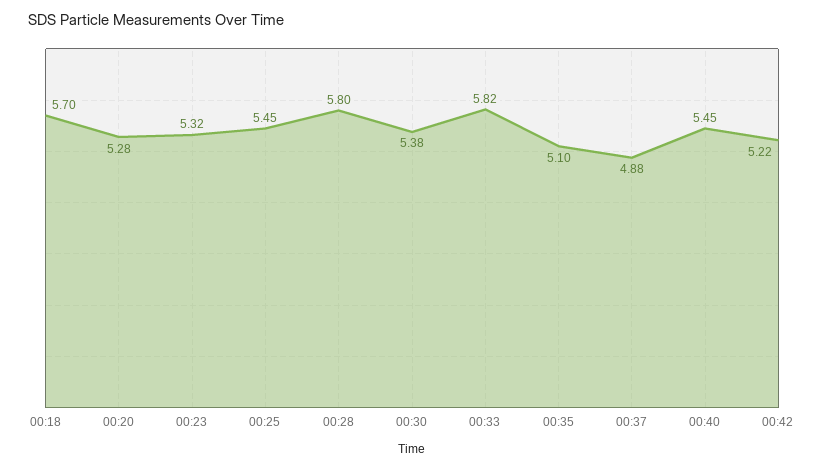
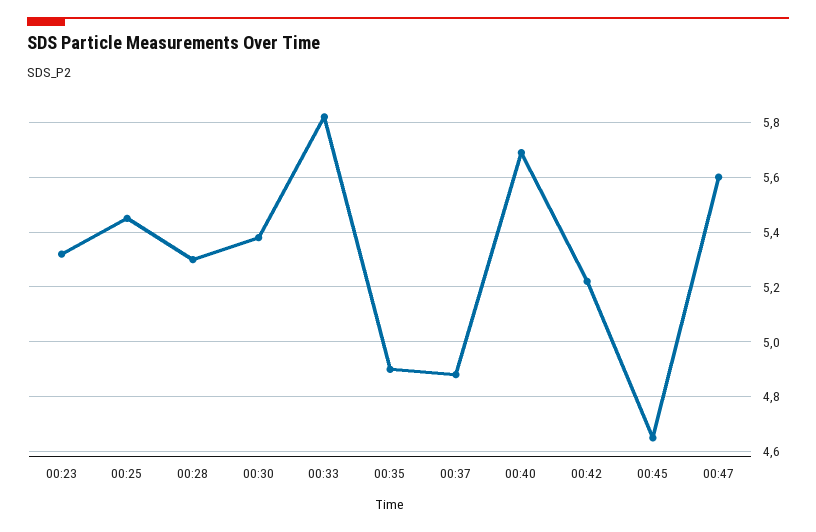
00:18: 5.7 -> none
00:20: 5.28 -> none
00:28: 5.8 -> 5.3
00:35: 5.1 -> 4.9
00:40: 5.45 -> 5.7
00:45: none -> 4.65
00:47: none -> 5.6

